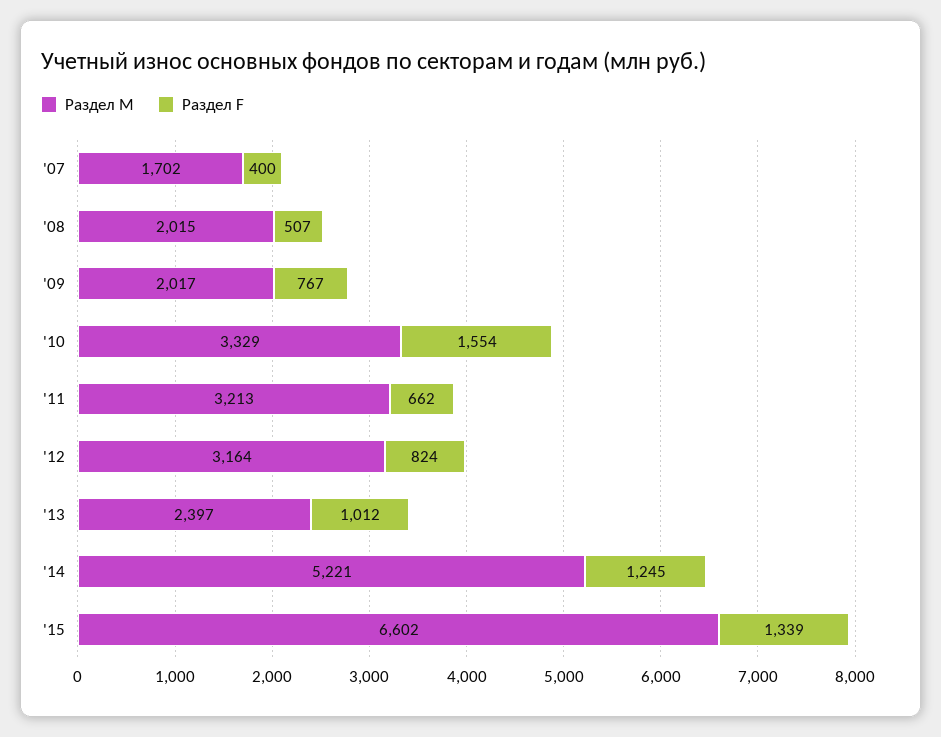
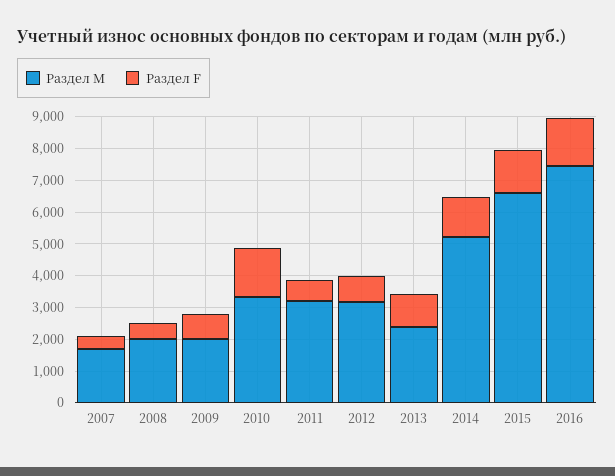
Раздел M, 2016: none -> 7500
Раздел F, 2016: none -> 1500

